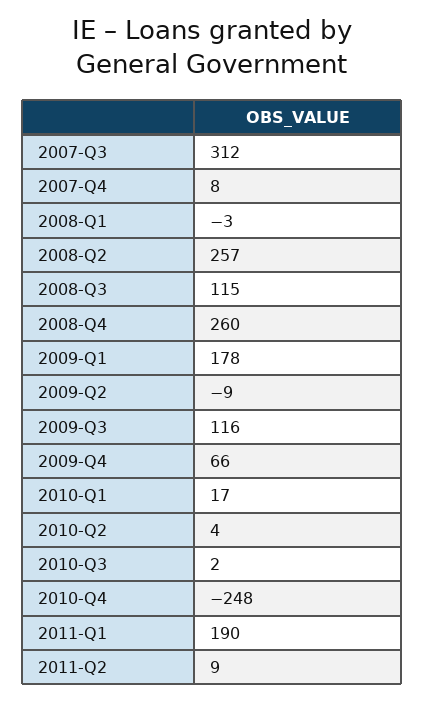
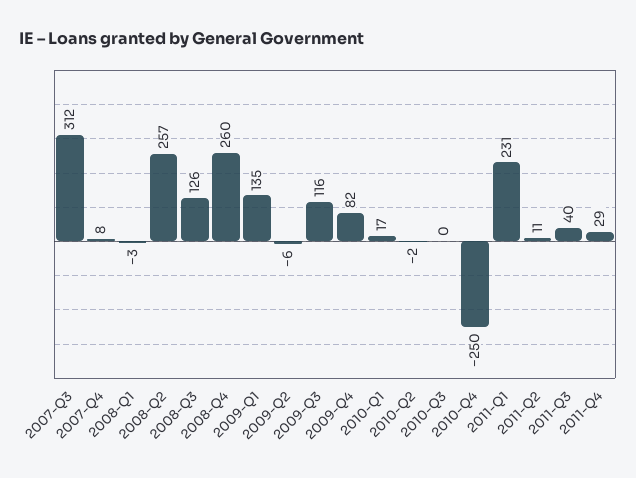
2008-Q3: 115 -> 126
2009-Q1: 178 -> 135
2009-Q2: -9 -> -6
2009-Q4: 66 -> 82
2010-Q2: 4 -> -2
2010-Q3: 2 -> 0
2010-Q4: -248 -> -250
2011-Q1: 190 -> 231
2011-Q2: 9 -> 11
2011-Q3: none -> 40
2011-Q4: none -> 29

